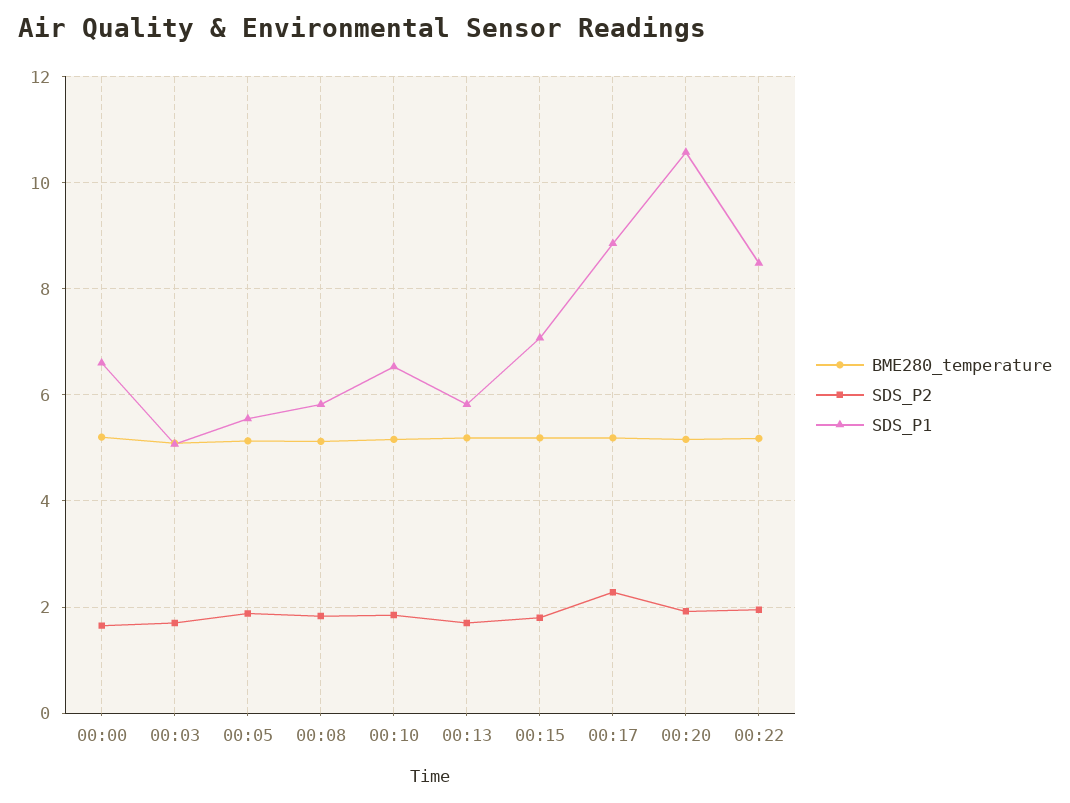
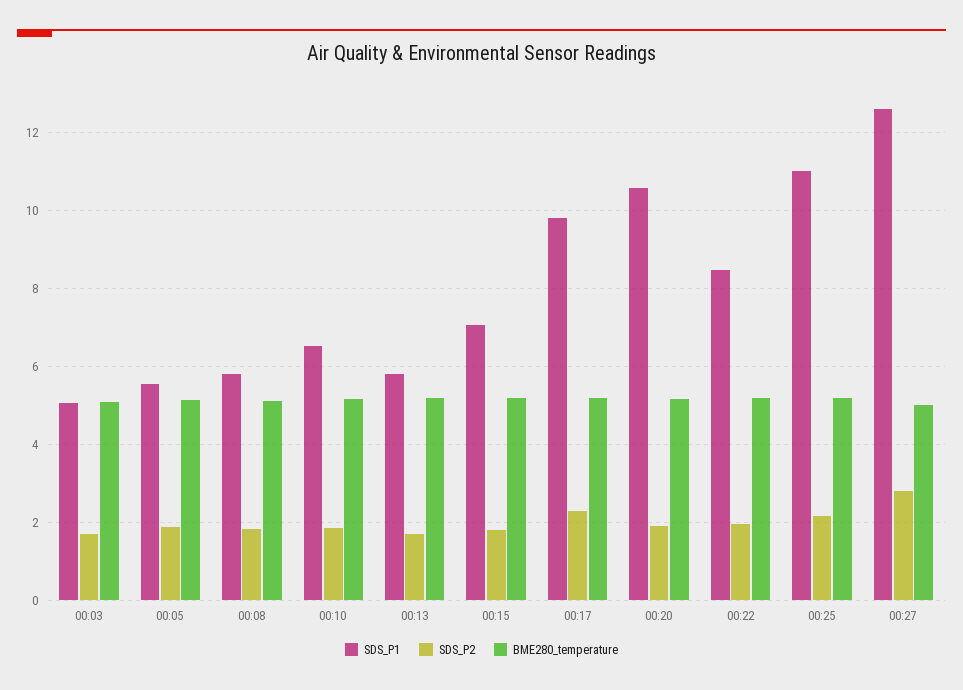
BME280_temperature, 00:00: 5.2 -> none
SDS_P2, 00:00: 1.6 -> none
SDS_P1, 00:00: 6.6 -> none
SDS_P1, 00:17: 8.8 -> 9.8
SDS_P1, 00:25: none -> 11
SDS_P2, 00:25: none -> 2.2
BME280_temperature, 00:25: none -> 5.2
SDS_P1, 00:27: none -> 12.6
SDS_P2, 00:27: none -> 2.8
BME280_temperature, 00:27: none -> 5

